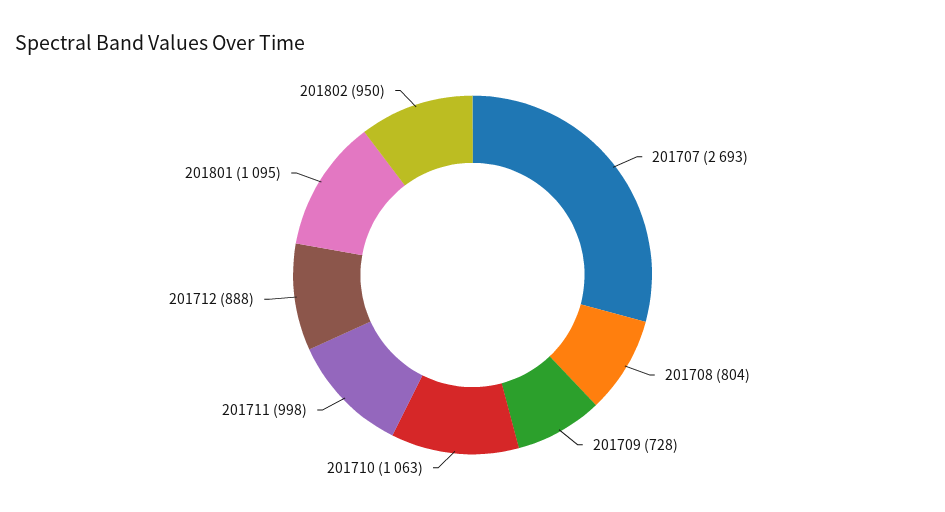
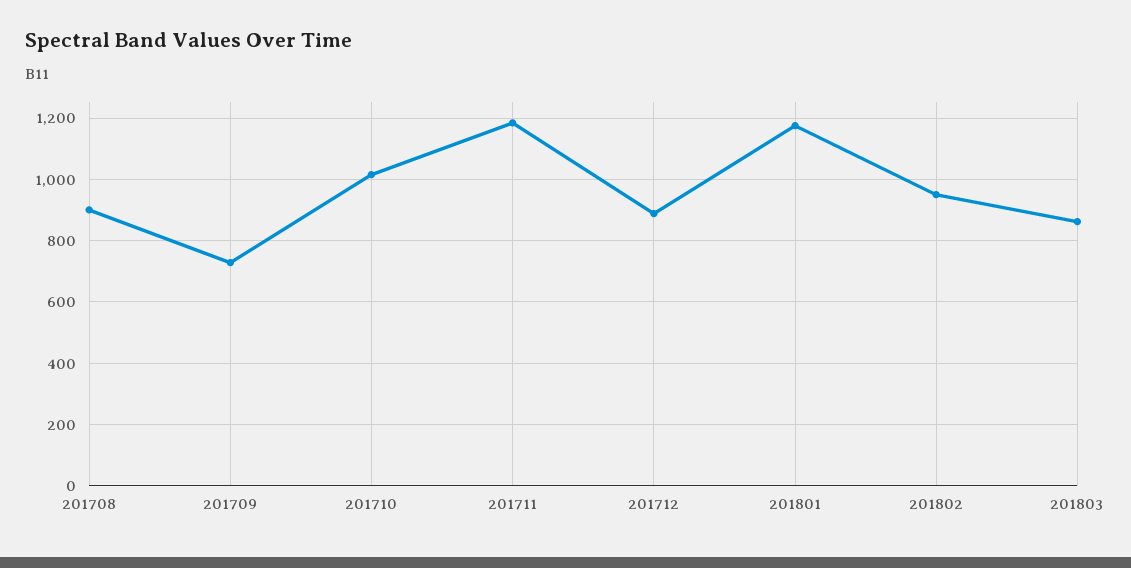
201707: 2693 -> none
201708: 804 -> 900
201710: 1063 -> 1020
201711: 998 -> 1180
201801: 1095 -> 1180
201803: none -> 860

